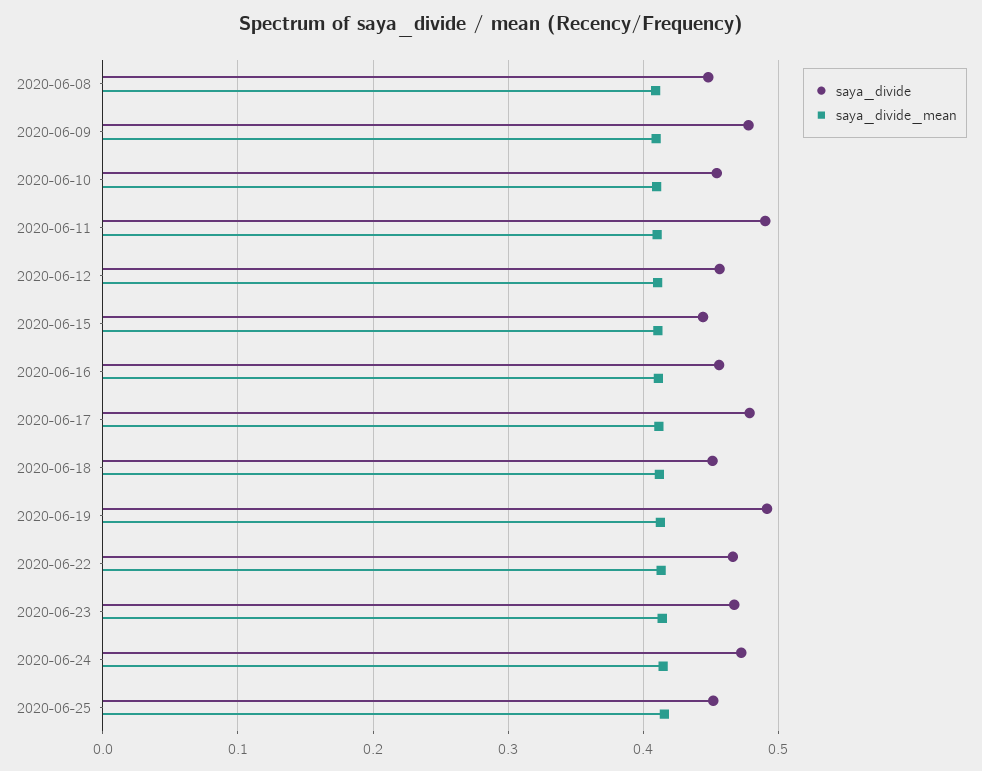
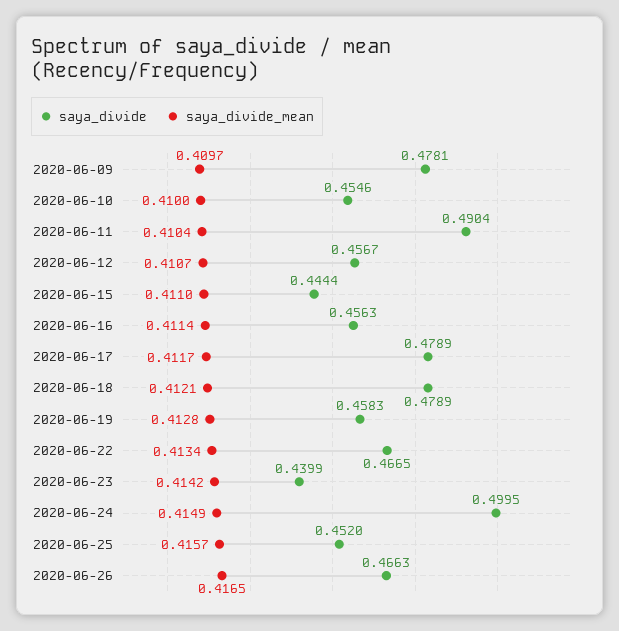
saya_divide, 2020-06-08: 0.45 -> none
saya_divide_mean, 2020-06-08: 0.41 -> none
saya_divide, 2020-06-18: 0.45 -> 0.4789
saya_divide, 2020-06-19: 0.49 -> 0.4583
saya_divide, 2020-06-23: 0.47 -> 0.4399
saya_divide, 2020-06-24: 0.47 -> 0.4995
saya_divide, 2020-06-26: none -> 0.4663
saya_divide_mean, 2020-06-26: none -> 0.4165

